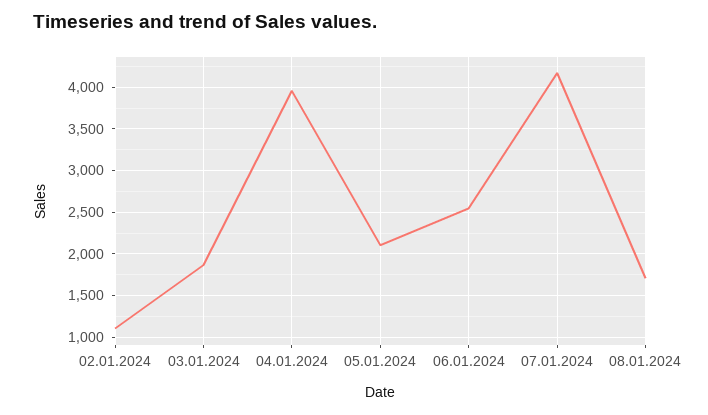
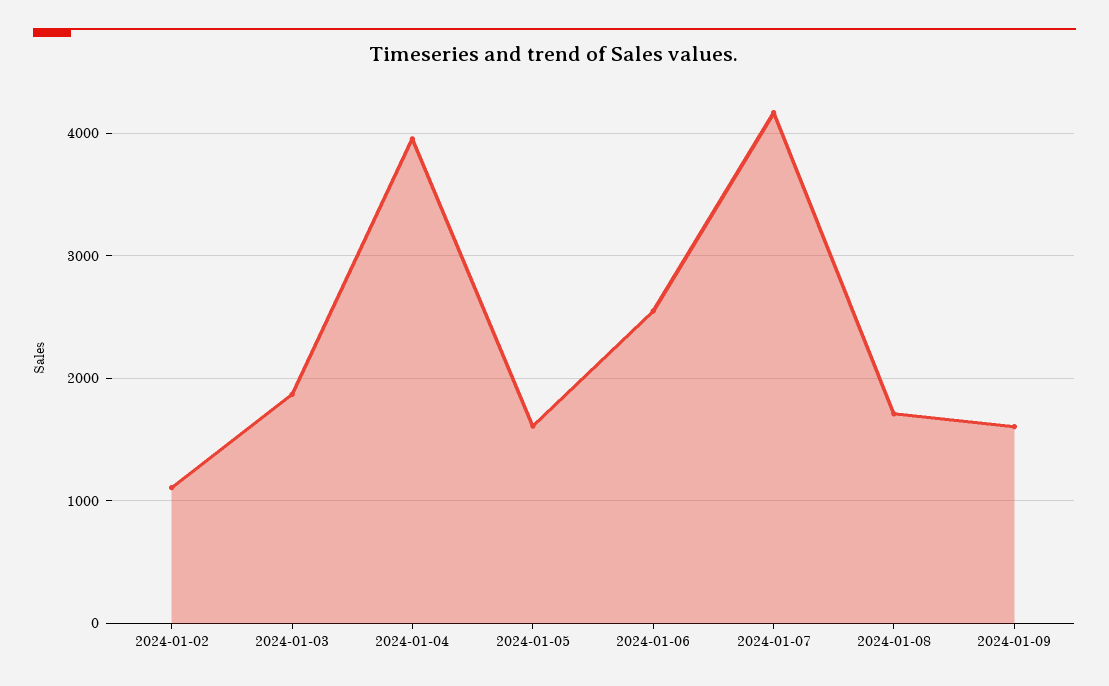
05.01.2024: 2100 -> 1600
2024-01-09: none -> 1600

